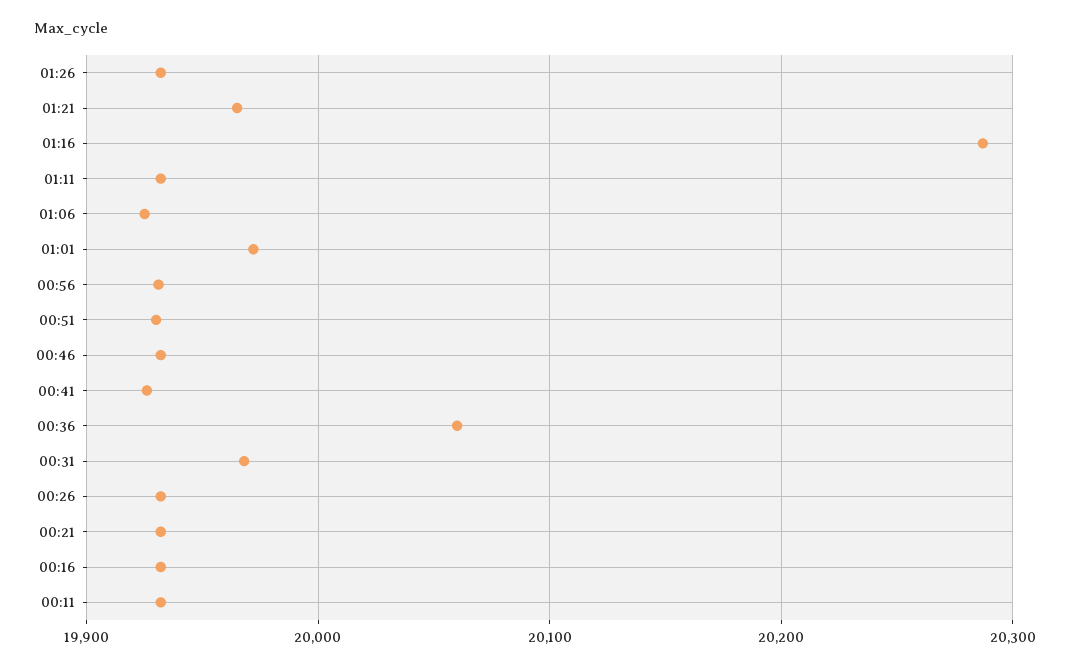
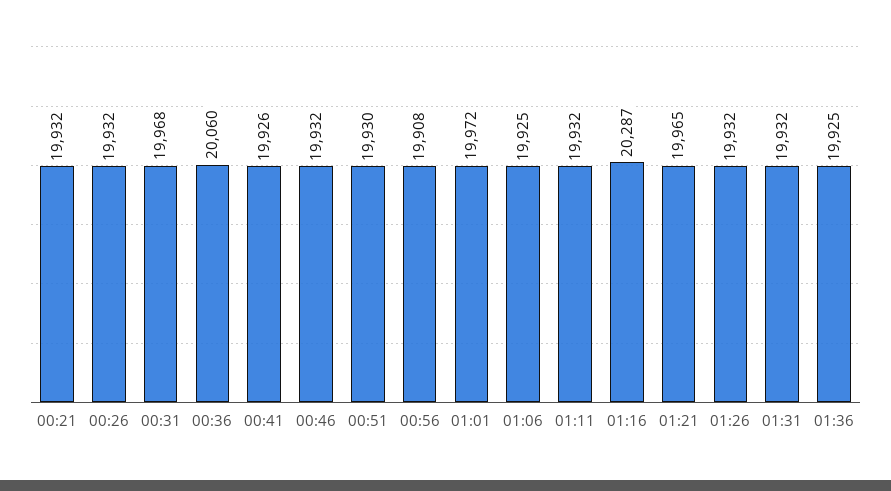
00:56: 19930 -> 19908
00:16: 19930 -> none
00:11: 19930 -> none
01:31: none -> 19932
01:36: none -> 19925

